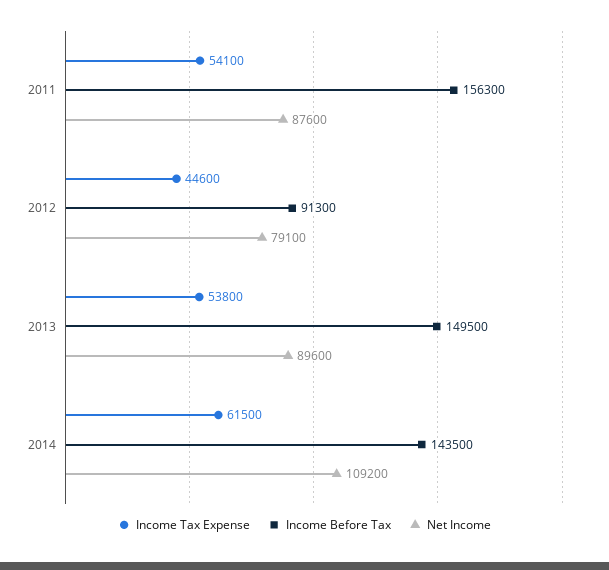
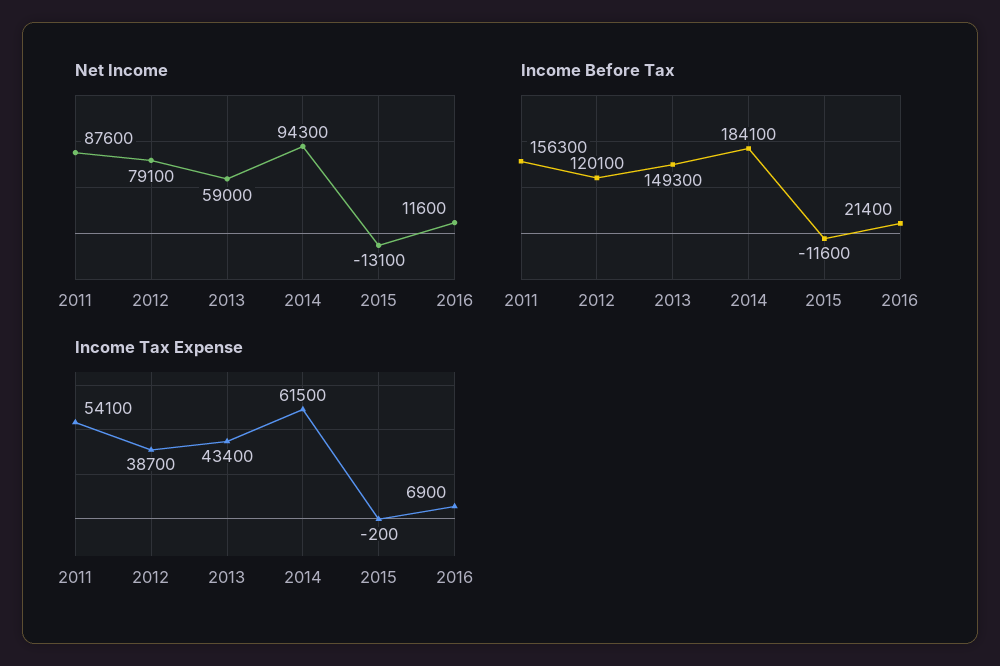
Income Tax Expense, 2012: 44600 -> 38700
Income Before Tax, 2012: 91300 -> 120100
Income Tax Expense, 2013: 53800 -> 43400
Income Before Tax, 2013: 149500 -> 149300
Net Income, 2013: 89600 -> 59000
Income Before Tax, 2014: 143500 -> 184100
Net Income, 2014: 109200 -> 94300
Net Income, 2015: none -> -13100
Net Income, 2016: none -> 11600
Income Before Tax, 2015: none -> -11600
Income Before Tax, 2016: none -> 21400
Income Tax Expense, 2015: none -> -200
Income Tax Expense, 2016: none -> 6900

